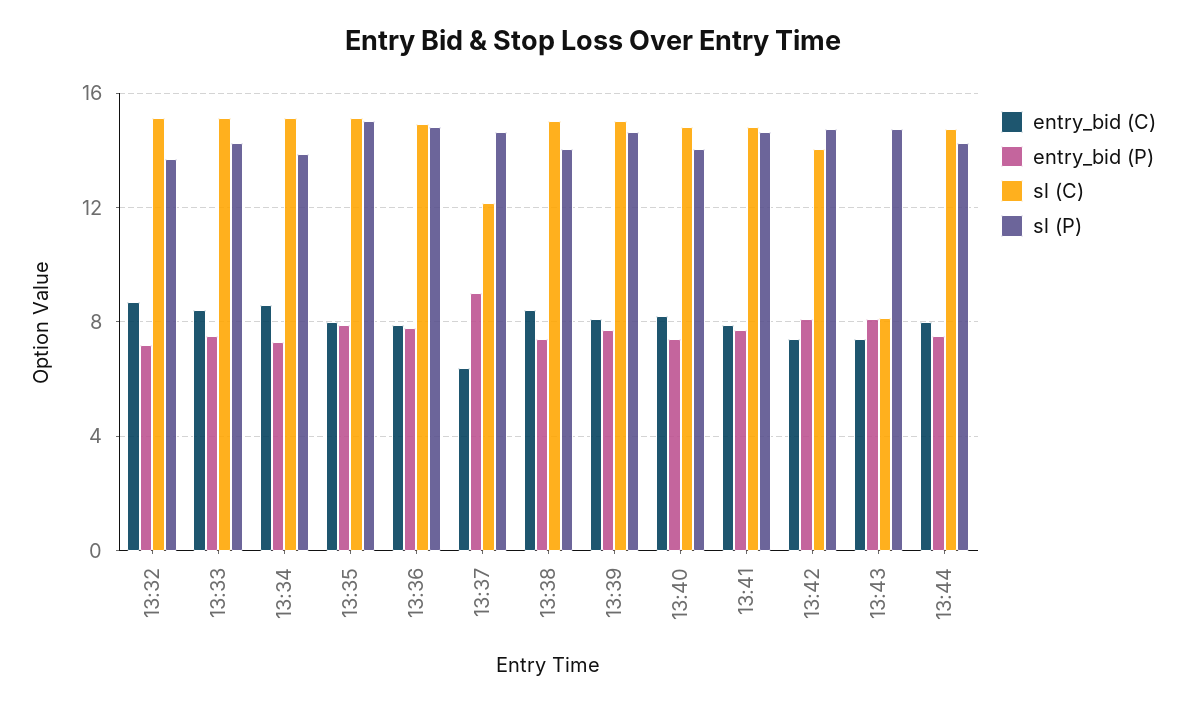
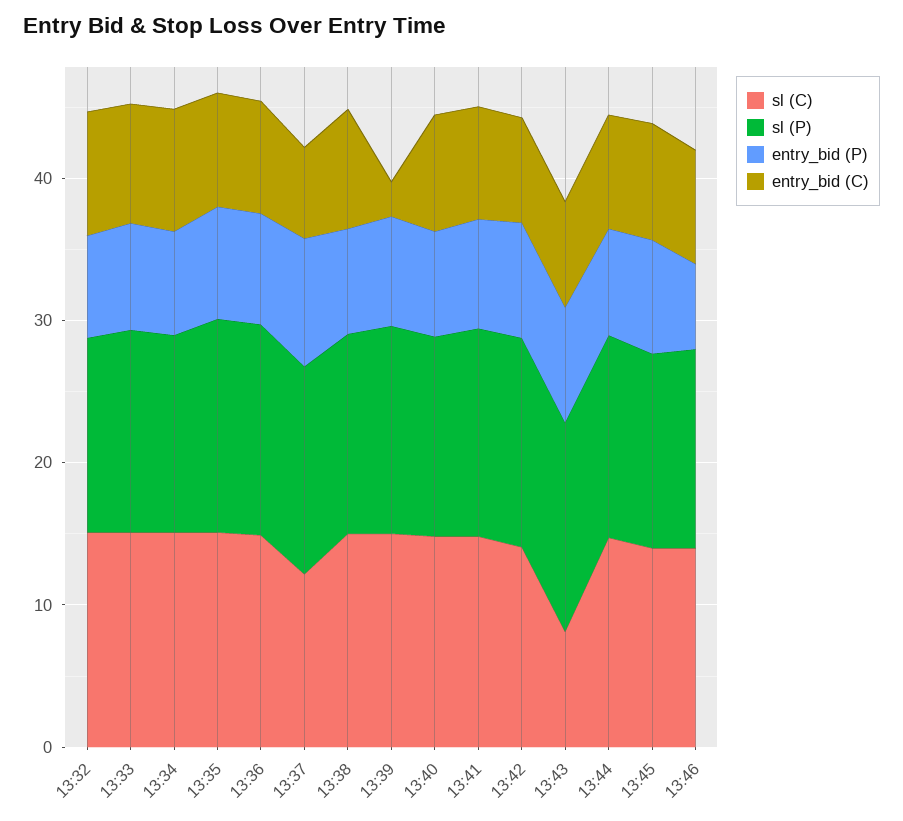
entry_bid (C), 13:39: 8 -> 2
sl (C), 13:45: none -> 14
sl (P), 13:45: none -> 14
entry_bid (P), 13:45: none -> 8
entry_bid (C), 13:45: none -> 8
sl (C), 13:46: none -> 14
sl (P), 13:46: none -> 14
entry_bid (P), 13:46: none -> 6
entry_bid (C), 13:46: none -> 8

